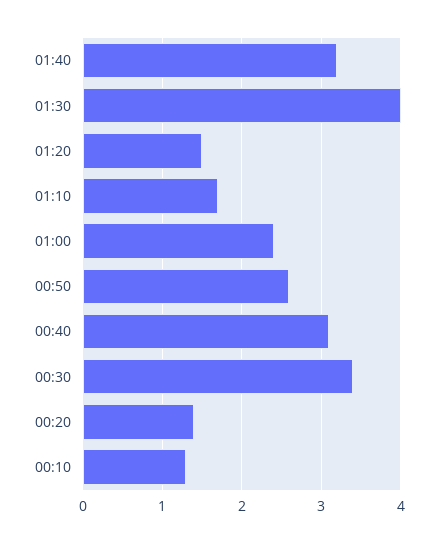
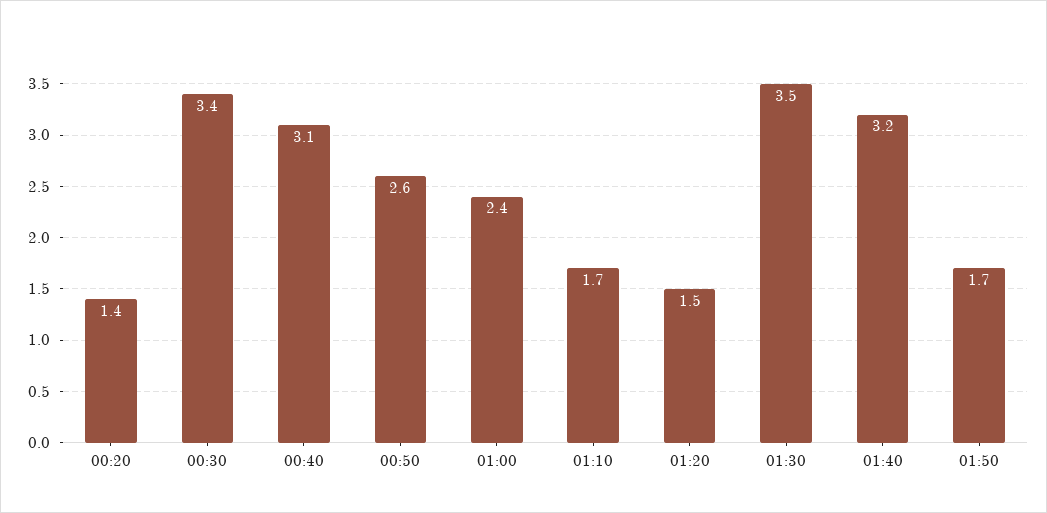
01:30: 4 -> 3.5
00:10: 1.3 -> none
01:50: none -> 1.7

